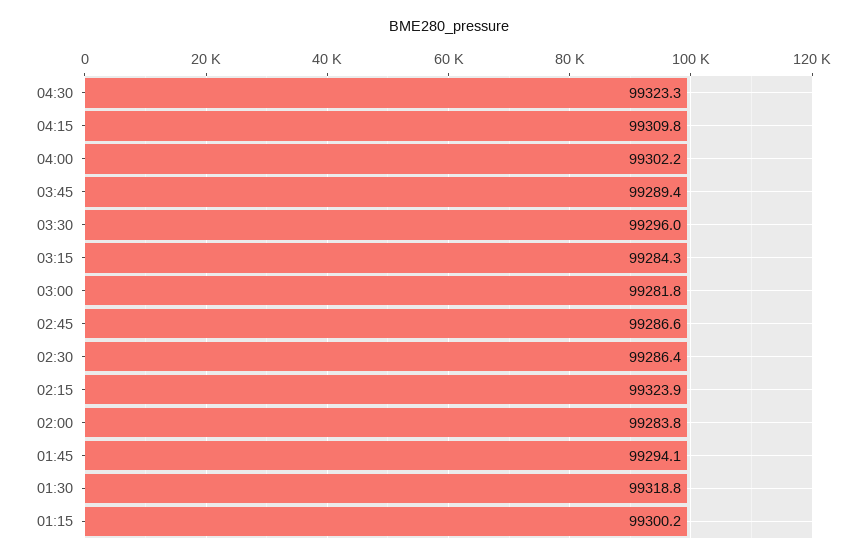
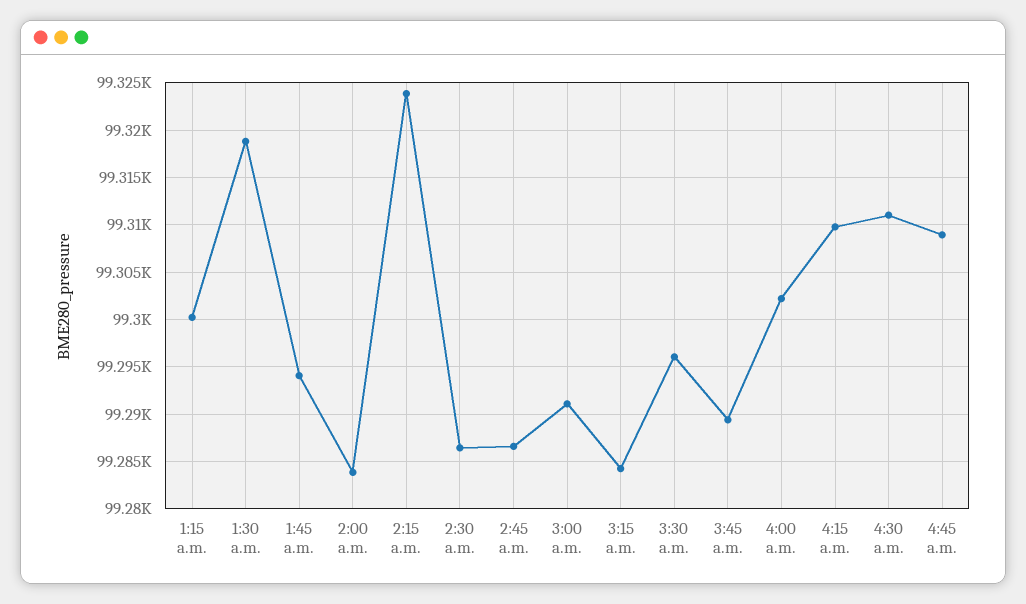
04:30: 99323.3 -> 99311
03:00: 99281.8 -> 99291
4:45 a.m.: none -> 99309

